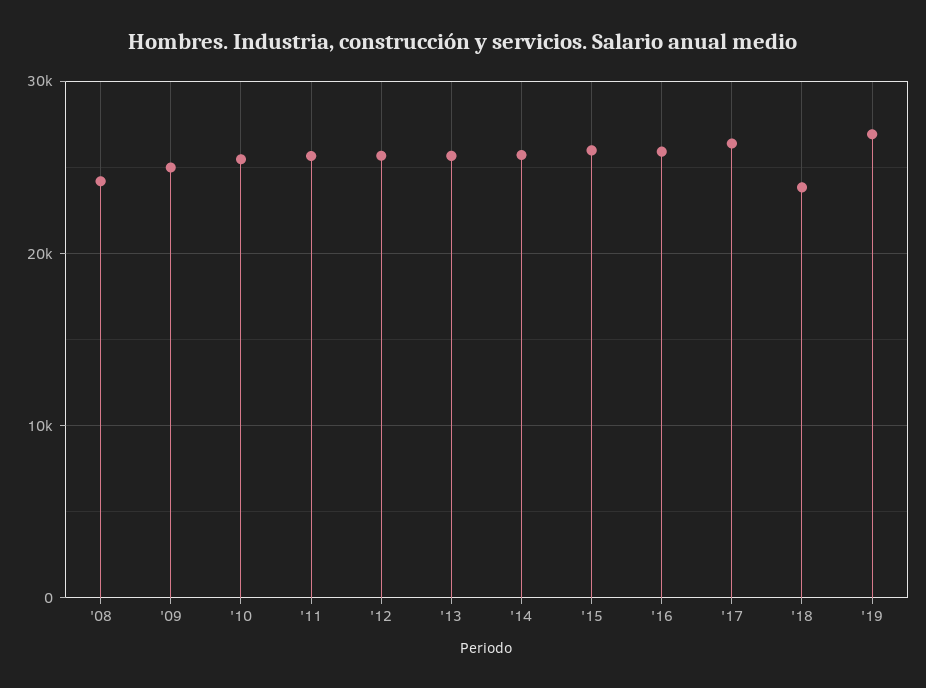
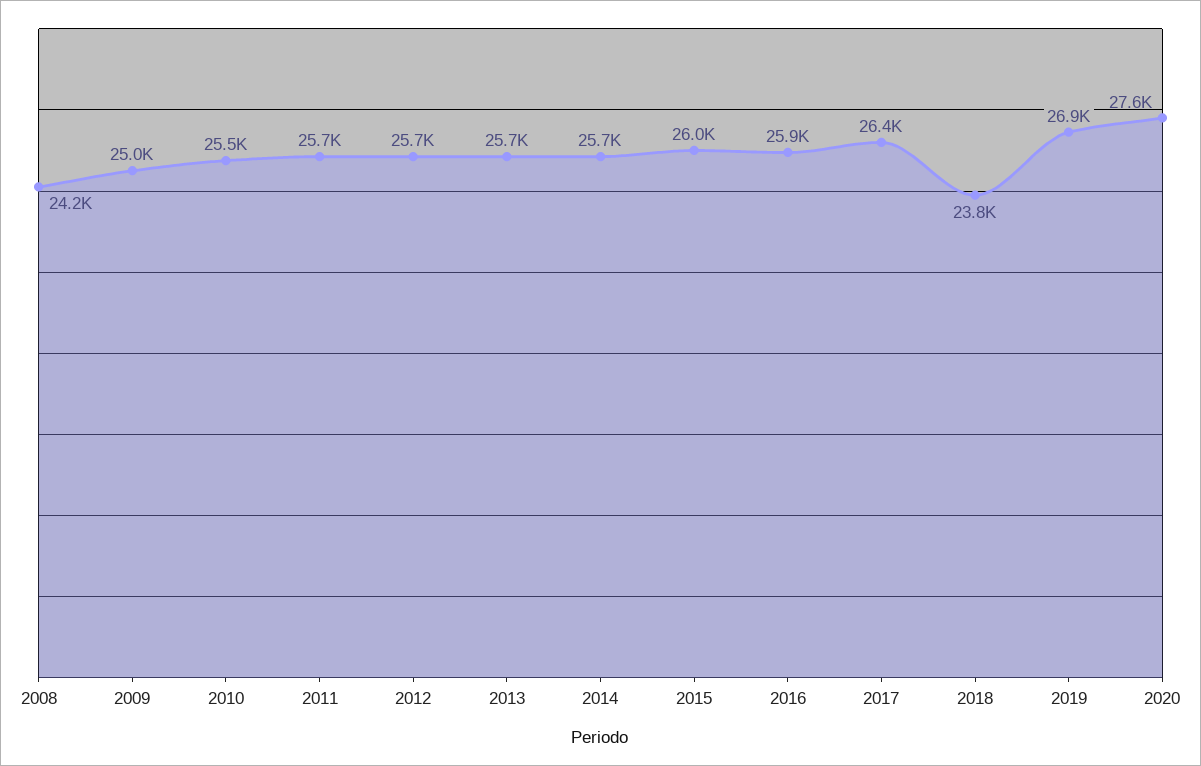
2020: none -> 27600

